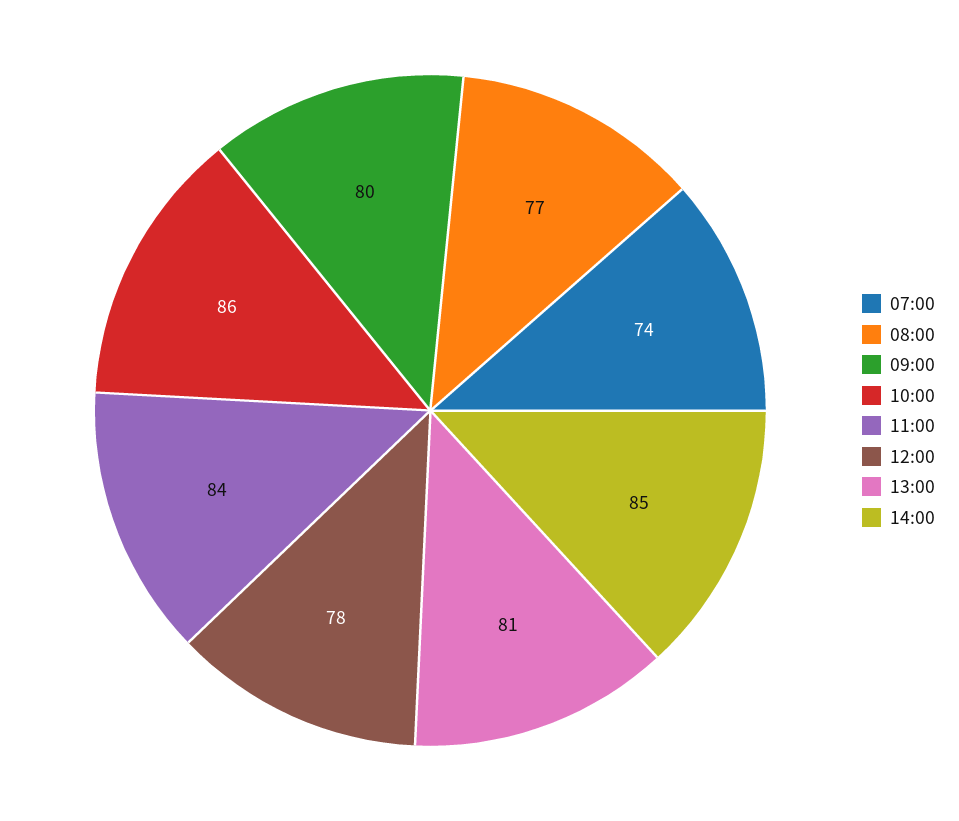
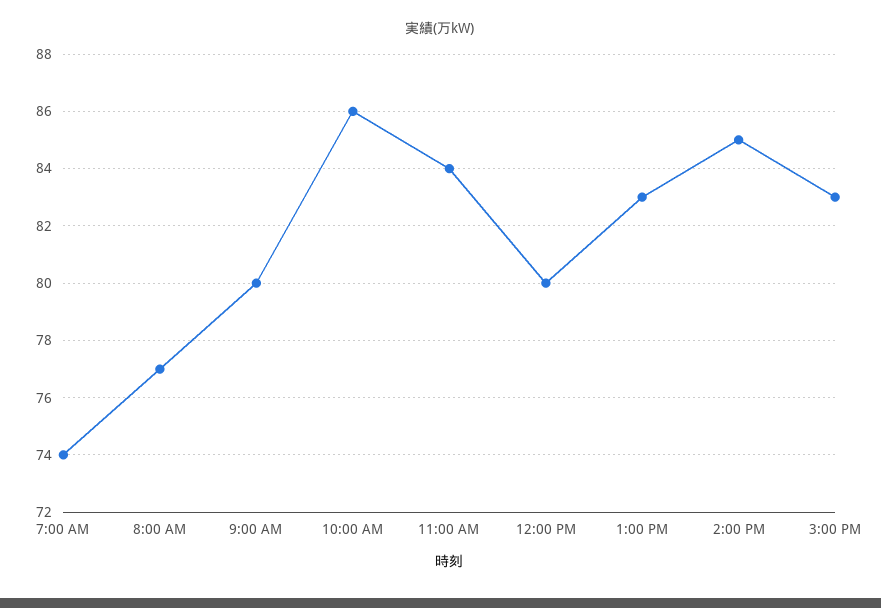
12:00: 78 -> 80
13:00: 81 -> 83
3:00 PM: none -> 83

